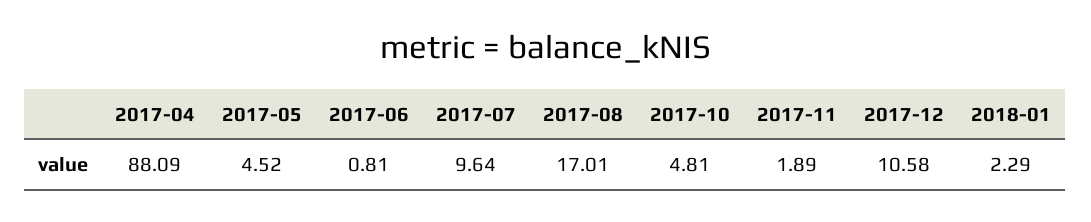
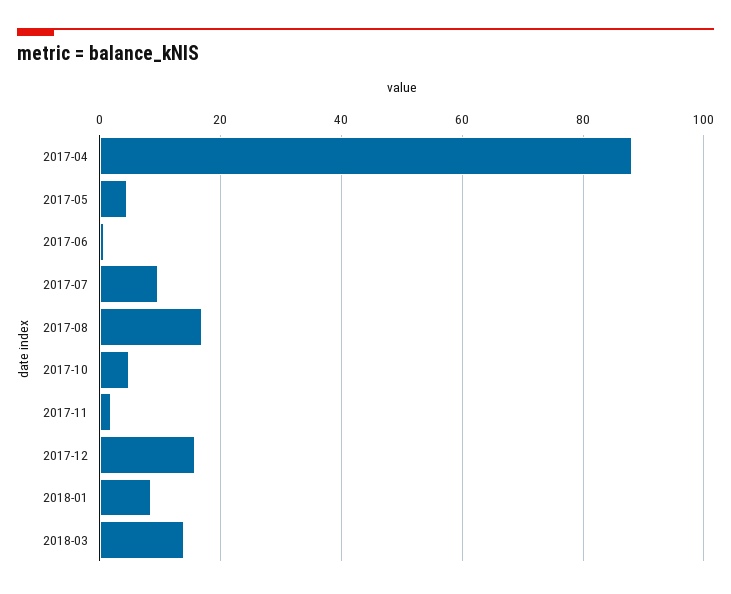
2017-12: 10.58 -> 16
2018-01: 2.29 -> 8
2018-03: none -> 14

